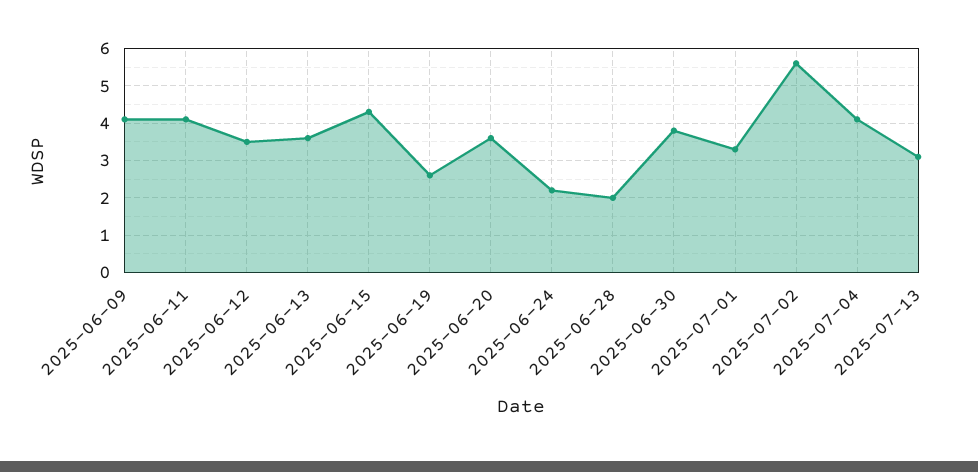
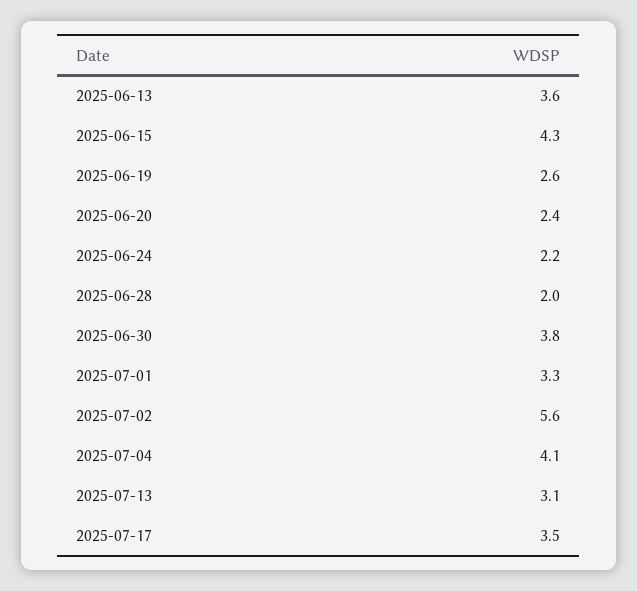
2025-06-09: 4 -> none
2025-06-11: 4 -> none
2025-06-12: 3.5 -> none
2025-06-20: 3.5 -> 2.4
2025-07-17: none -> 3.5

